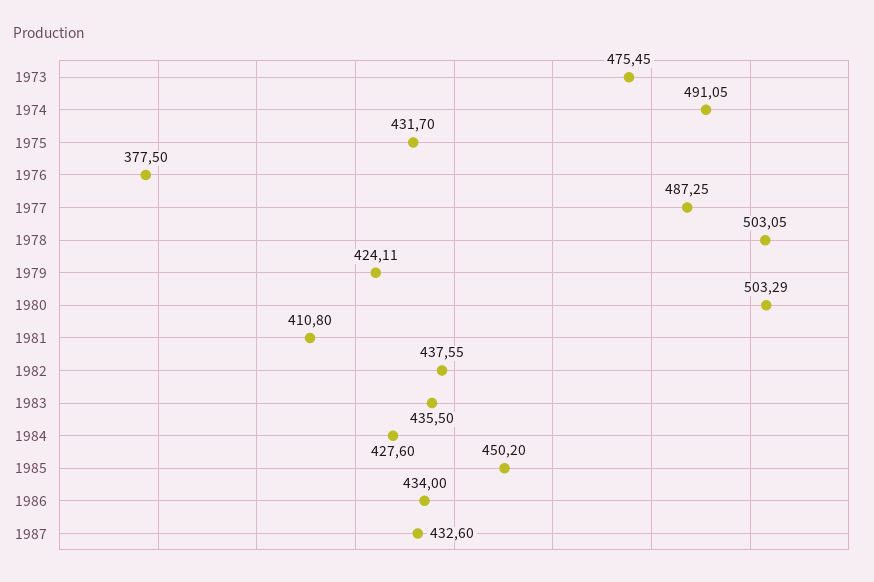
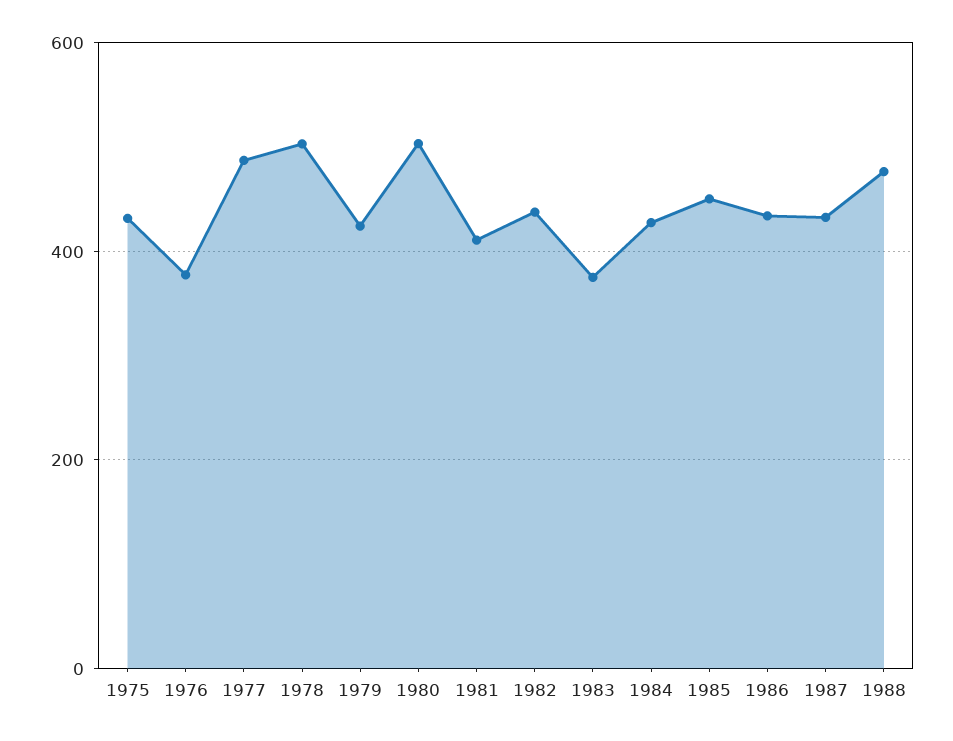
1973: 475.45 -> none
1974: 491.05 -> none
1983: 435.5 -> 380
1988: none -> 480

